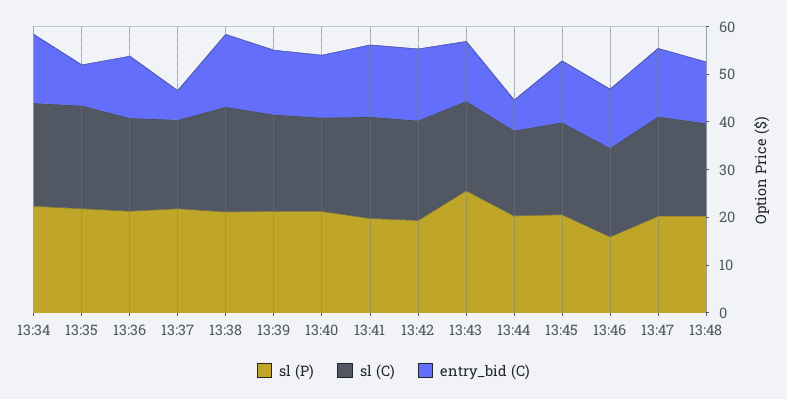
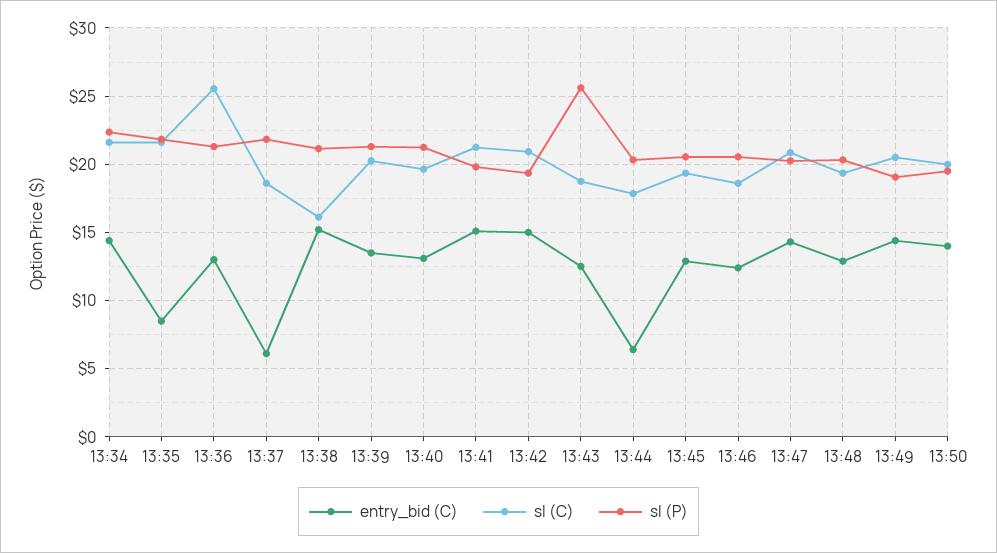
sl (C), 13:36: 20 -> 25.5
sl (C), 13:38: 22 -> 16
sl (P), 13:46: 16 -> 20.5
entry_bid (C), 13:49: none -> 14.5
sl (C), 13:49: none -> 20.5
sl (P), 13:49: none -> 19
entry_bid (C), 13:50: none -> 14
sl (C), 13:50: none -> 20
sl (P), 13:50: none -> 19.5

